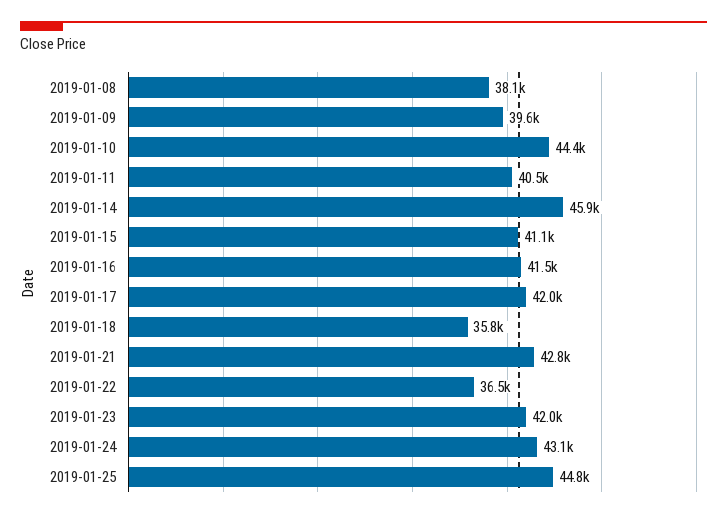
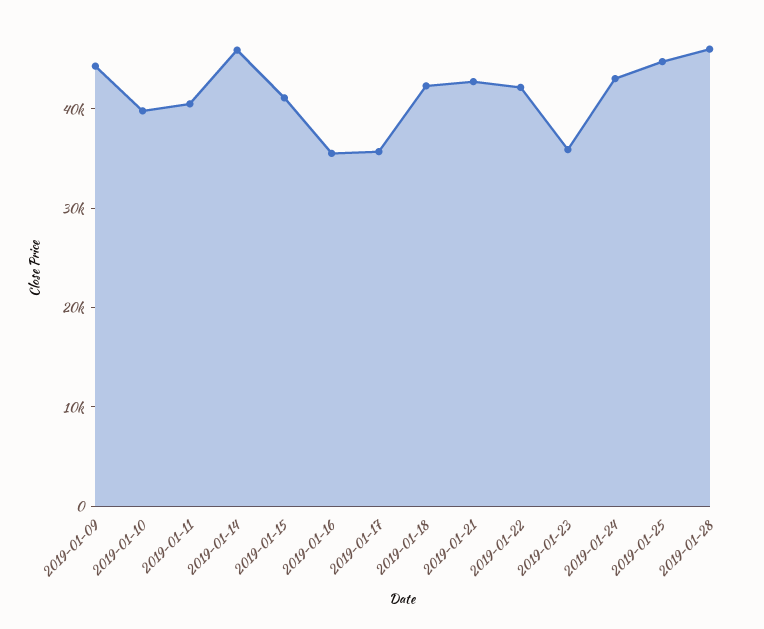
2019-01-08: 38100 -> none
2019-01-09: 39600 -> 44000
2019-01-10: 44400 -> 40000
2019-01-16: 41500 -> 36000
2019-01-17: 42000 -> 36000
2019-01-18: 35800 -> 42000
2019-01-22: 36500 -> 42000
2019-01-23: 42000 -> 36000
2019-01-28: none -> 46000

